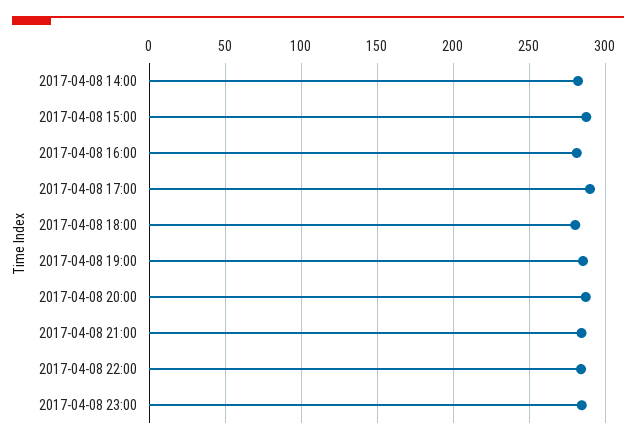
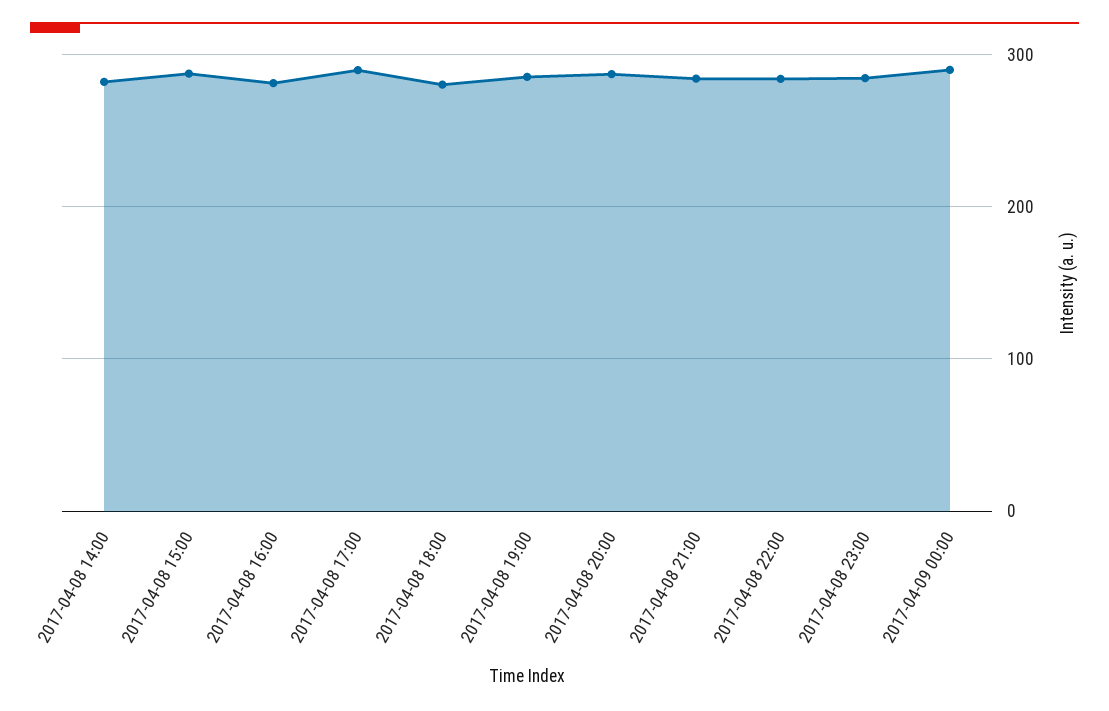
2017-04-09 00:00: none -> 290

